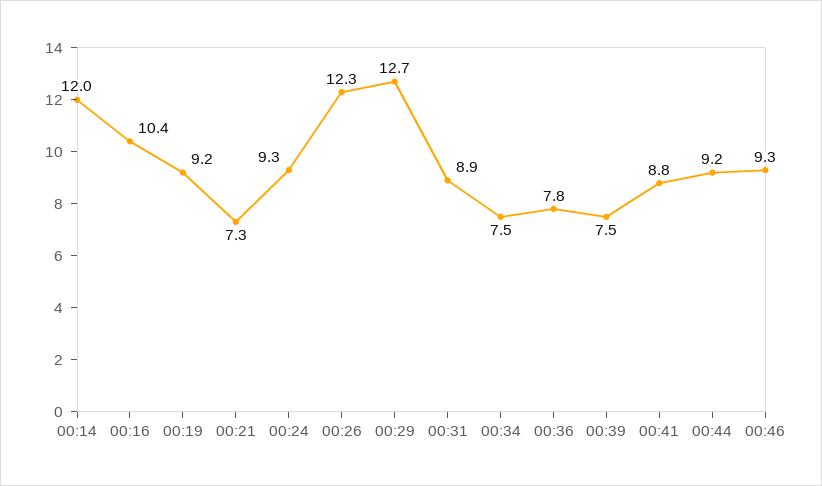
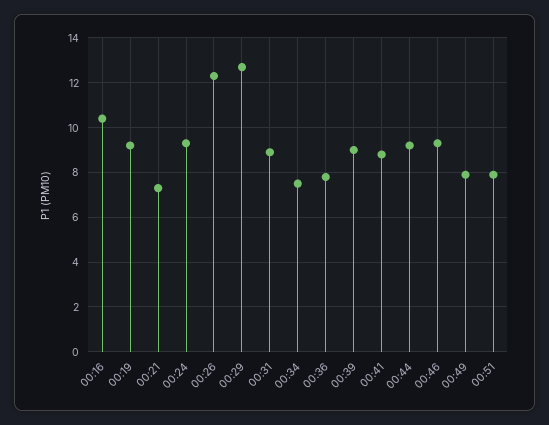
00:14: 12 -> none
00:39: 7.5 -> 9
00:49: none -> 8
00:51: none -> 8

